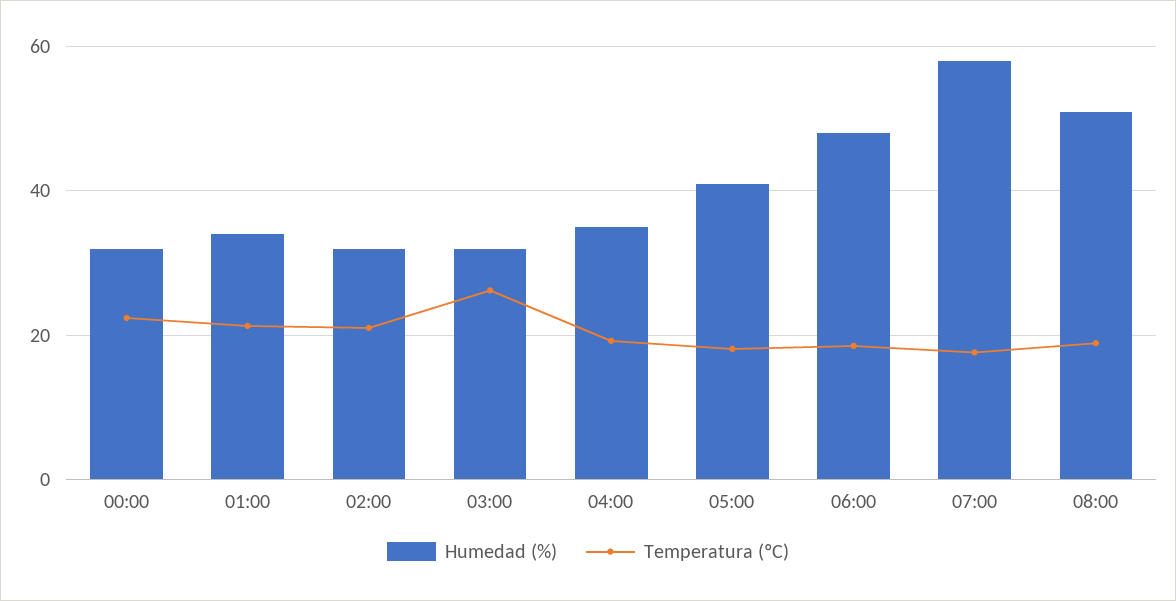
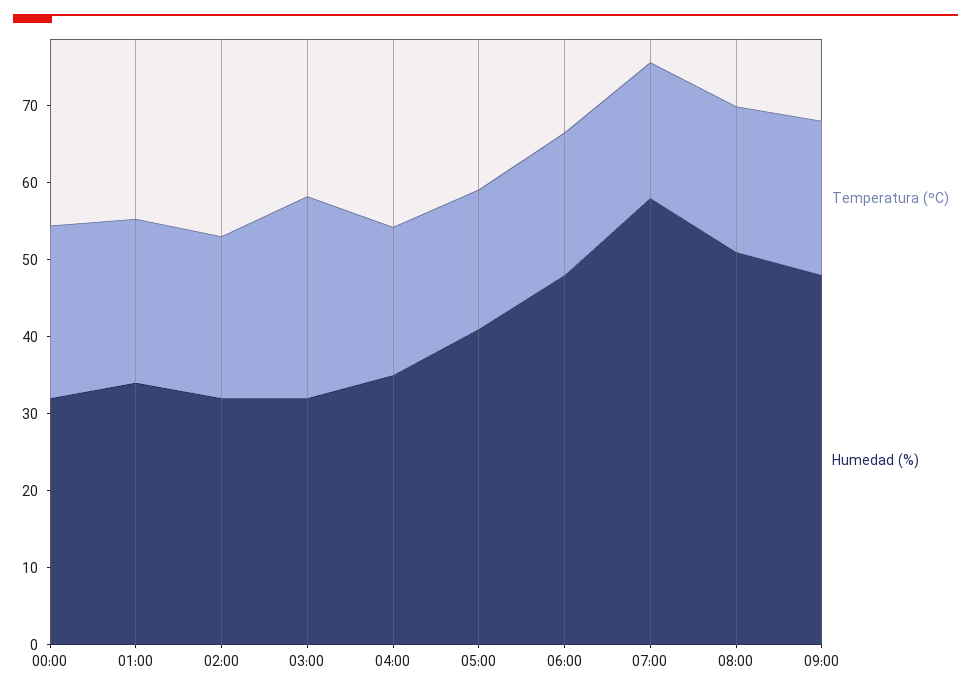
Temperatura (ºC), 09:00: none -> 20
Humedad (%), 09:00: none -> 48

